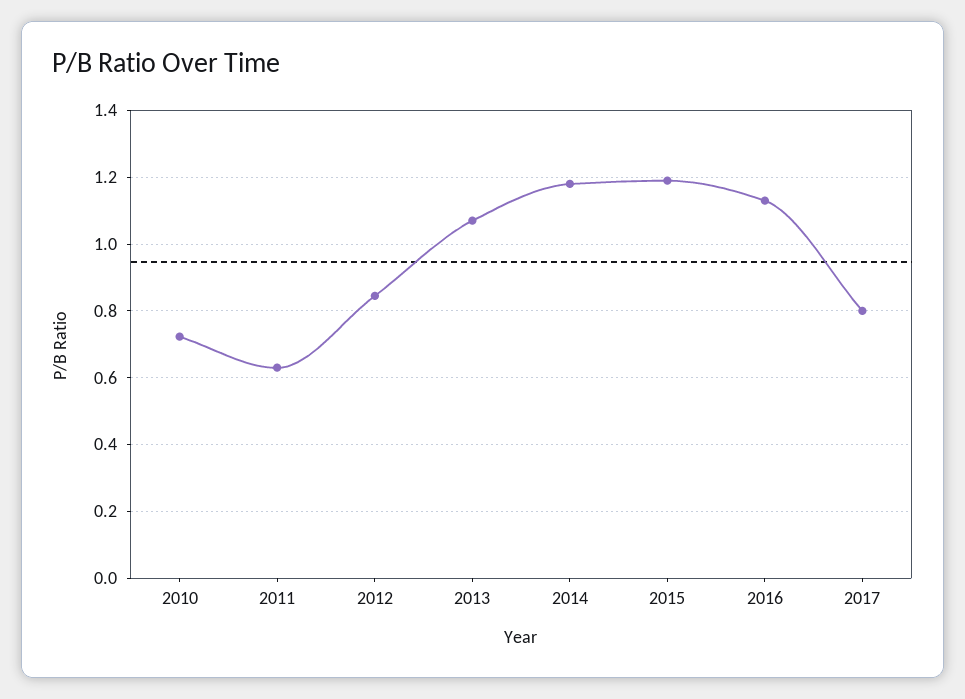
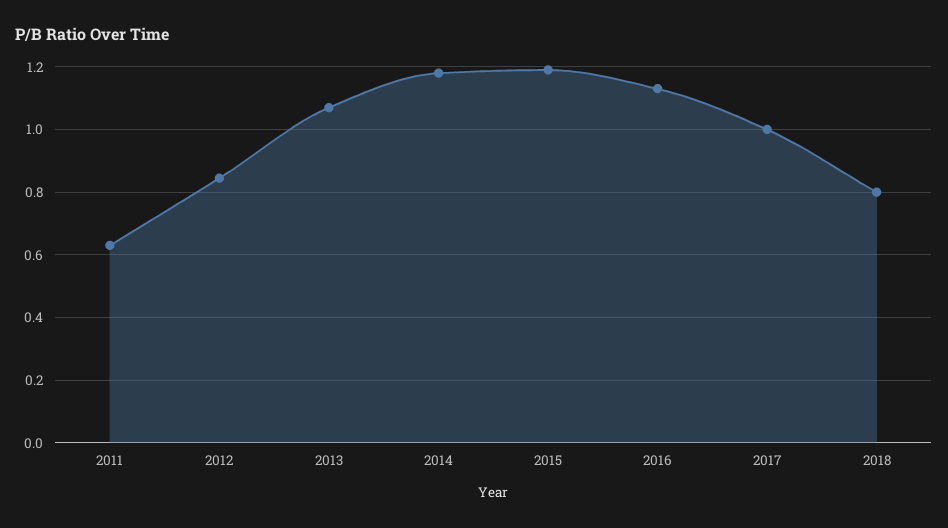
2010: 0.72 -> none
2017: 0.8 -> 1
2018: none -> 0.8

